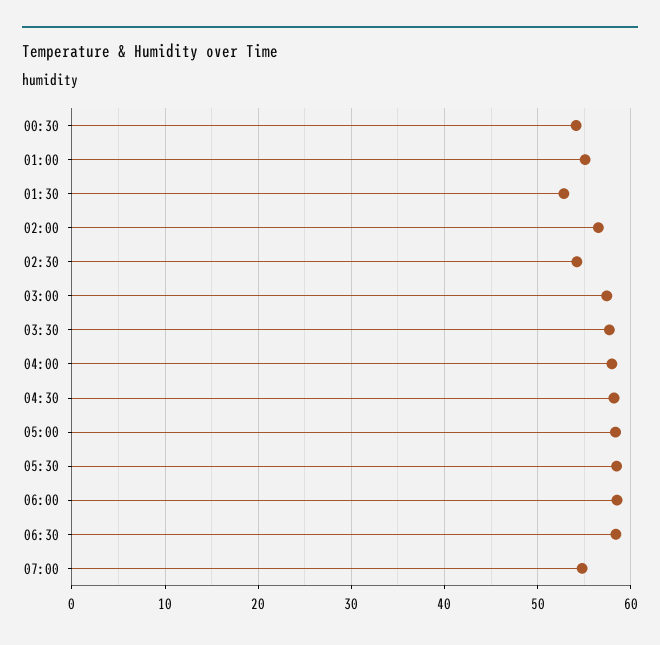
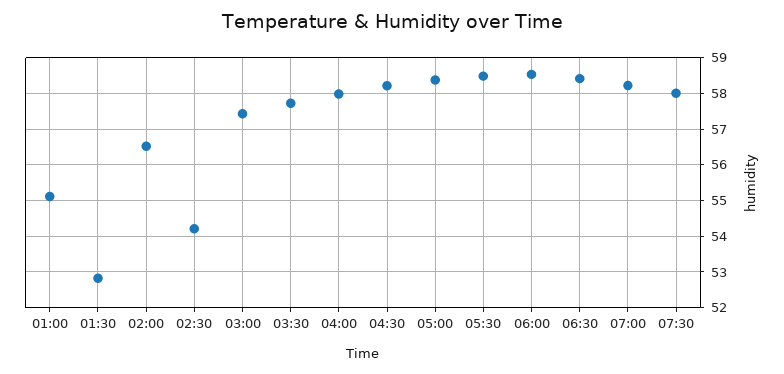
00:30: 54 -> none
07:00: 55 -> 58.2
07:30: none -> 58

